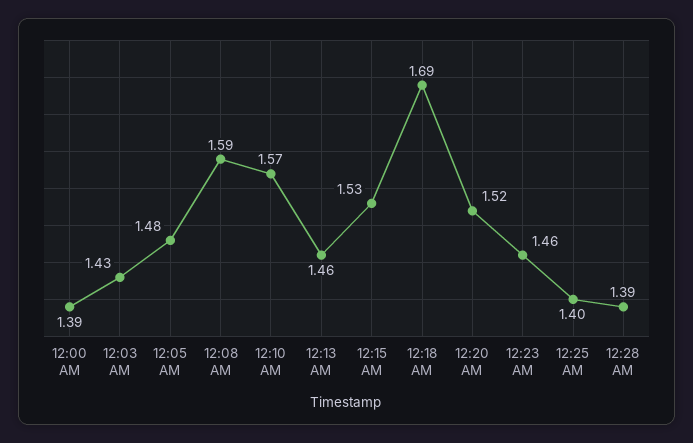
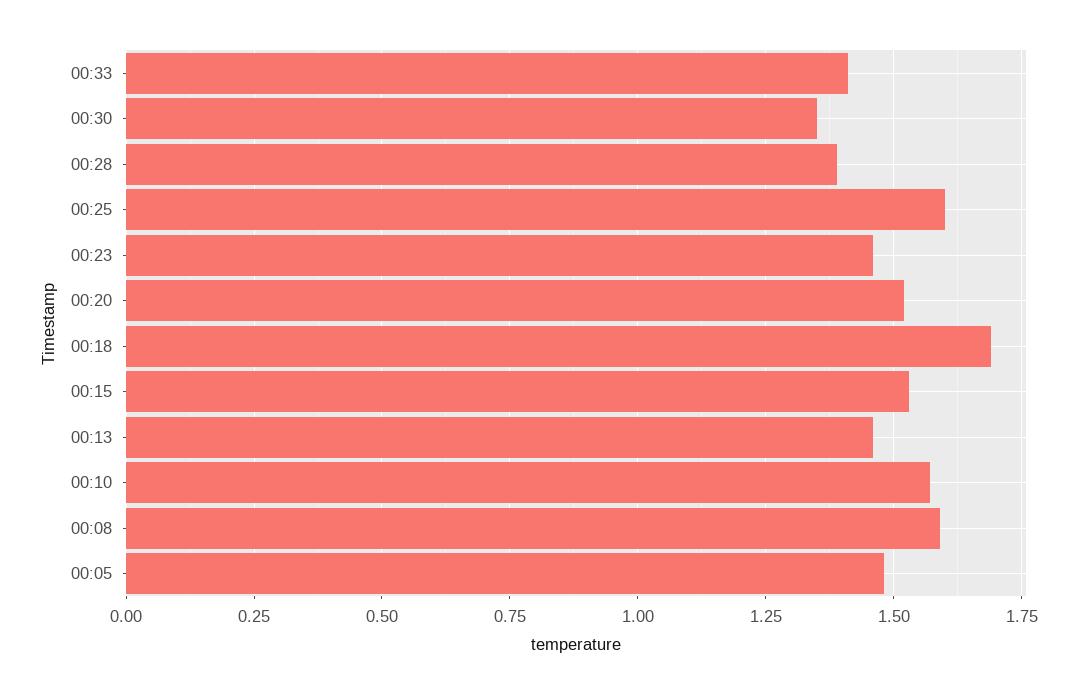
12:00 AM: 1.39 -> none
12:03 AM: 1.43 -> none
12:25 AM: 1.4 -> 1.6
00:33: none -> 1.4
00:30: none -> 1.35

